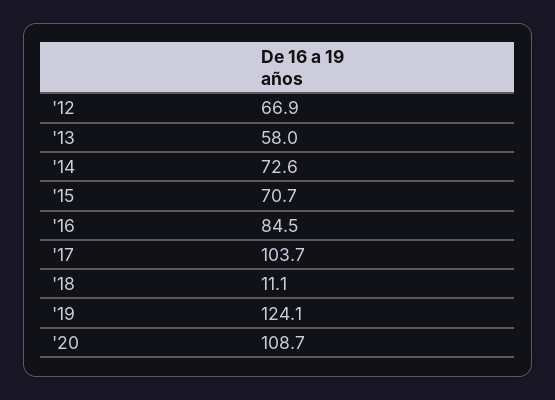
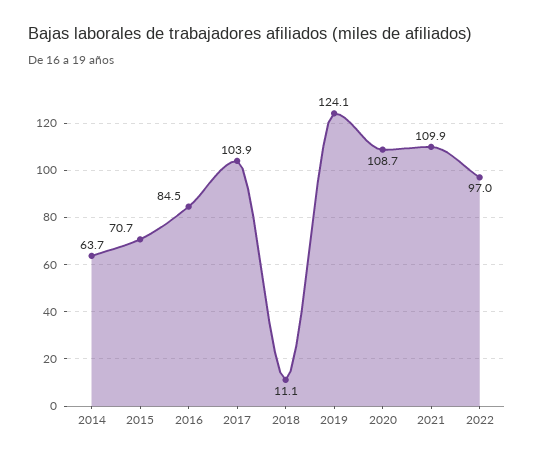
'12: 66.9 -> none
'13: 58 -> none
'14: 72.6 -> 63.7
'17: 103.7 -> 103.9
2021: none -> 109.9
2022: none -> 97

